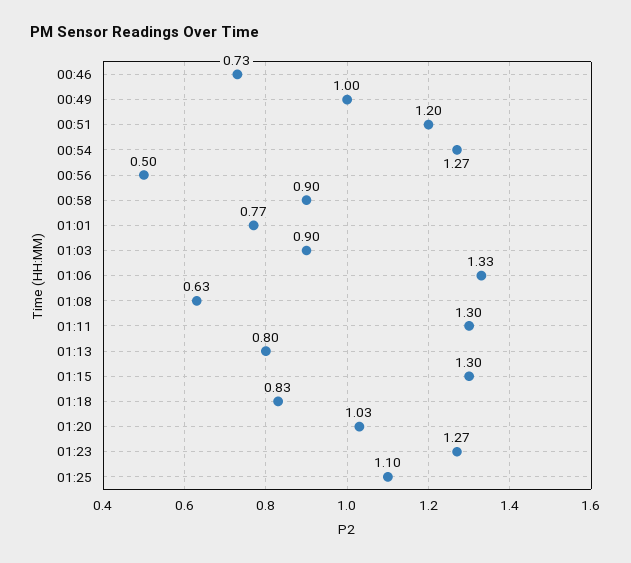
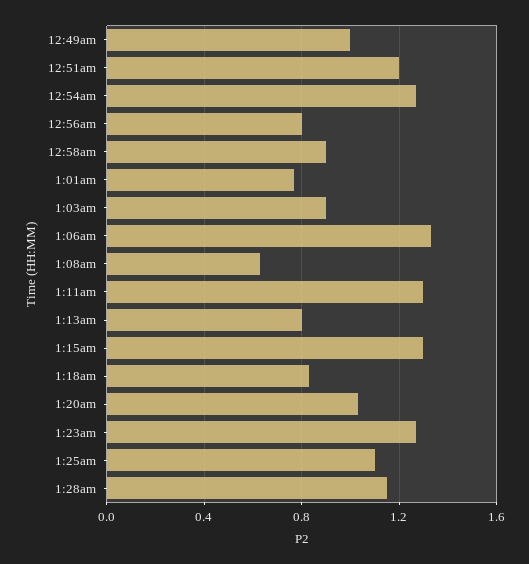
00:46: 0.73 -> none
00:56: 0.5 -> 0.8
1:28am: none -> 1.15

